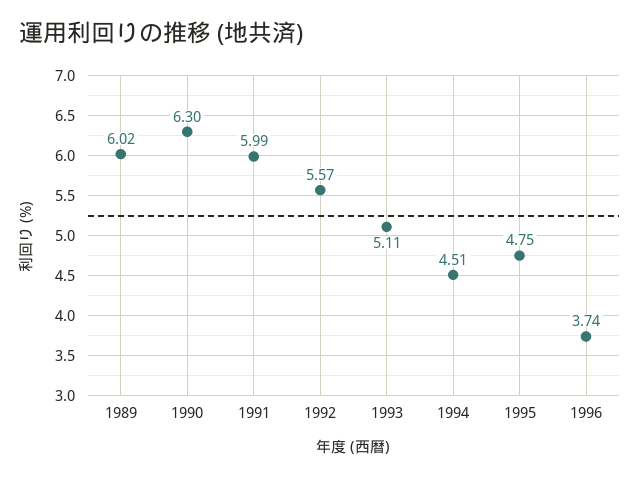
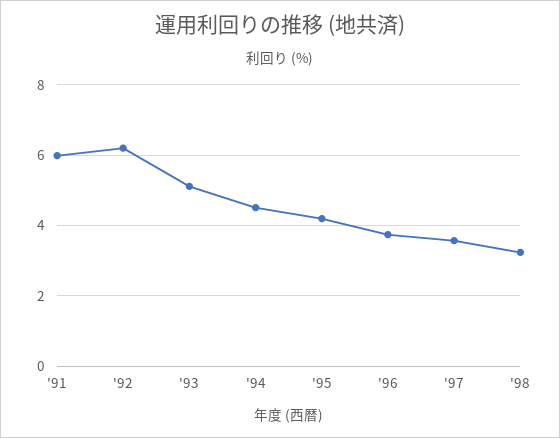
1989: 6.02 -> none
1990: 6.3 -> none
1992: 5.57 -> 6.2
1995: 4.75 -> 4.2
'97: none -> 3.6
'98: none -> 3.2

